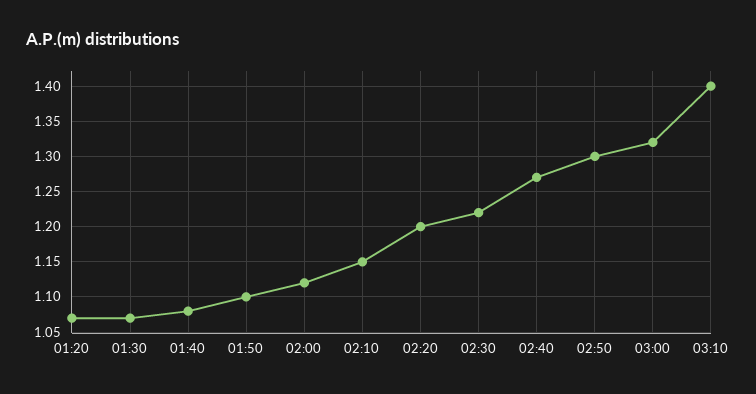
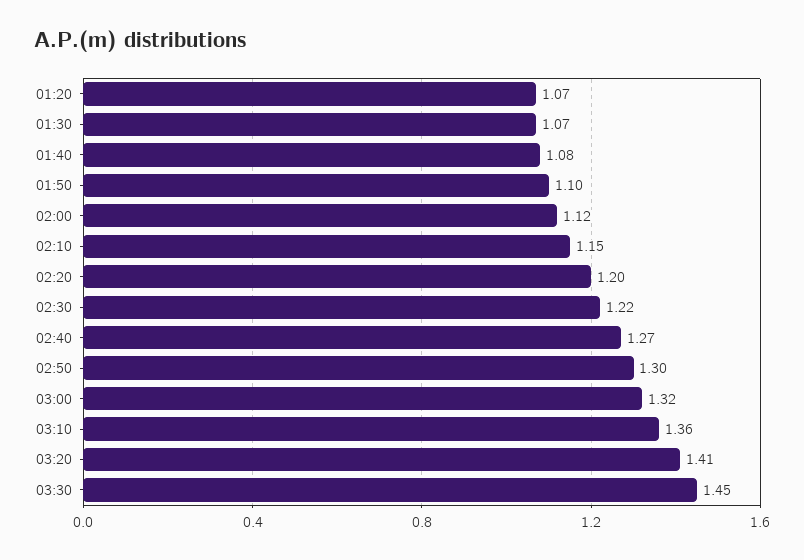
03:10: 1.4 -> 1.36
03:20: none -> 1.41
03:30: none -> 1.45

